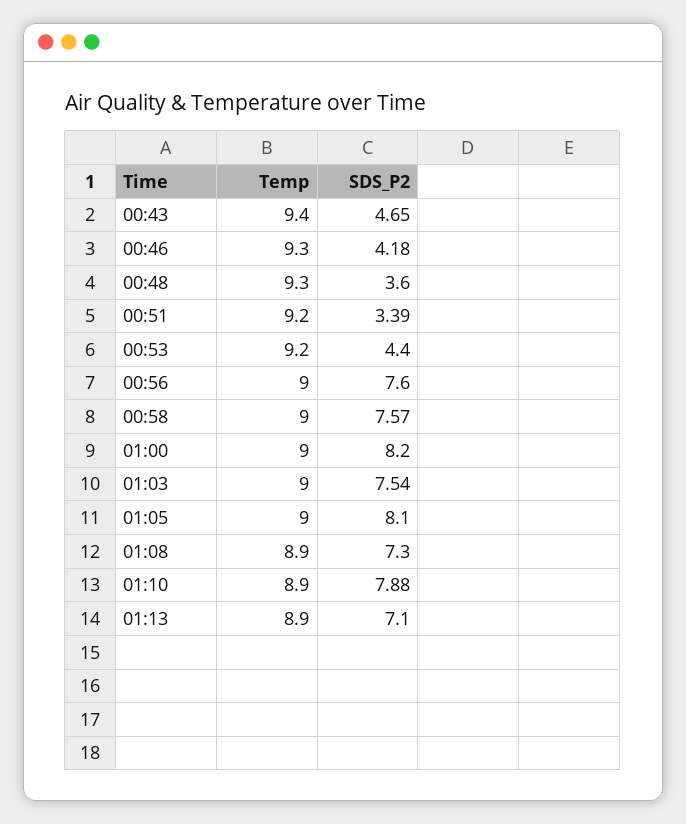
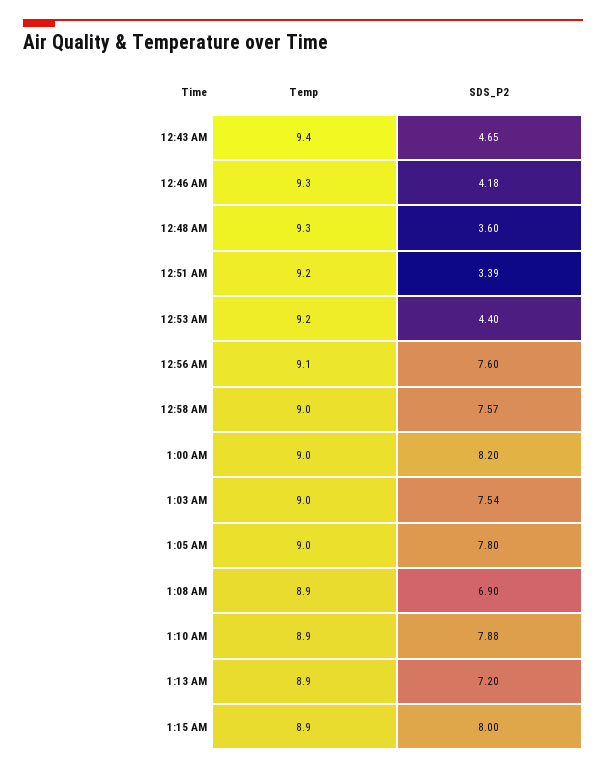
Temp, 00:56: 9 -> 9.1
SDS_P2, 01:05: 8.1 -> 7.8
SDS_P2, 01:08: 7.3 -> 6.9
SDS_P2, 01:13: 7.1 -> 7.2
Temp, 1:15 AM: none -> 8.9
SDS_P2, 1:15 AM: none -> 8

